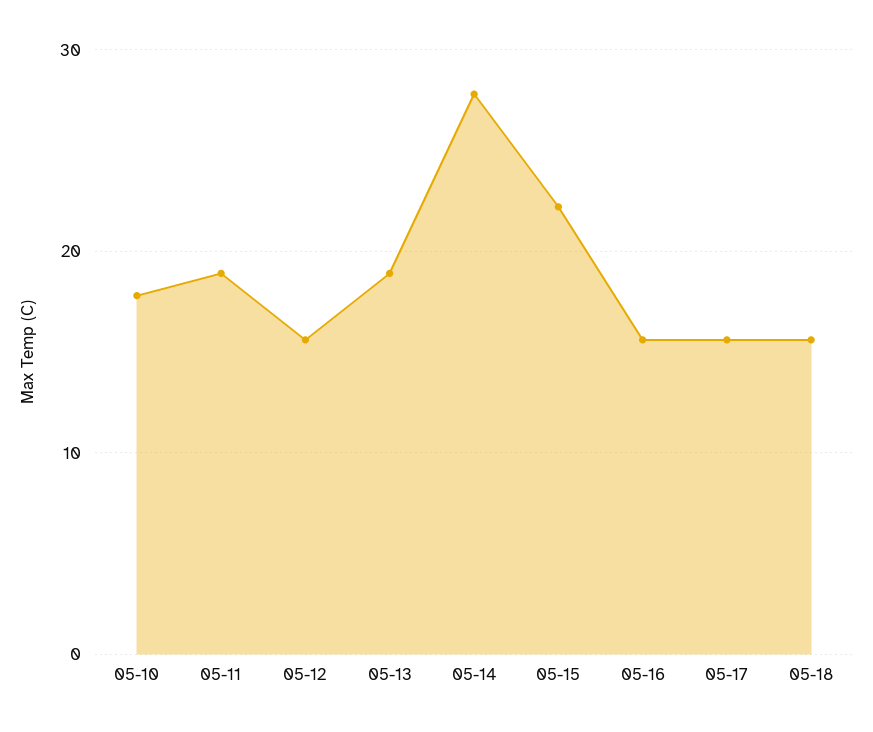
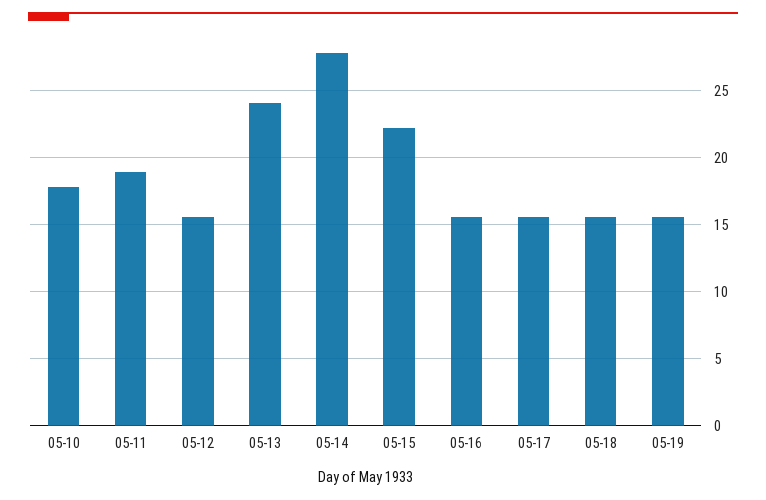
05-13: 19 -> 24
05-19: none -> 15.5

